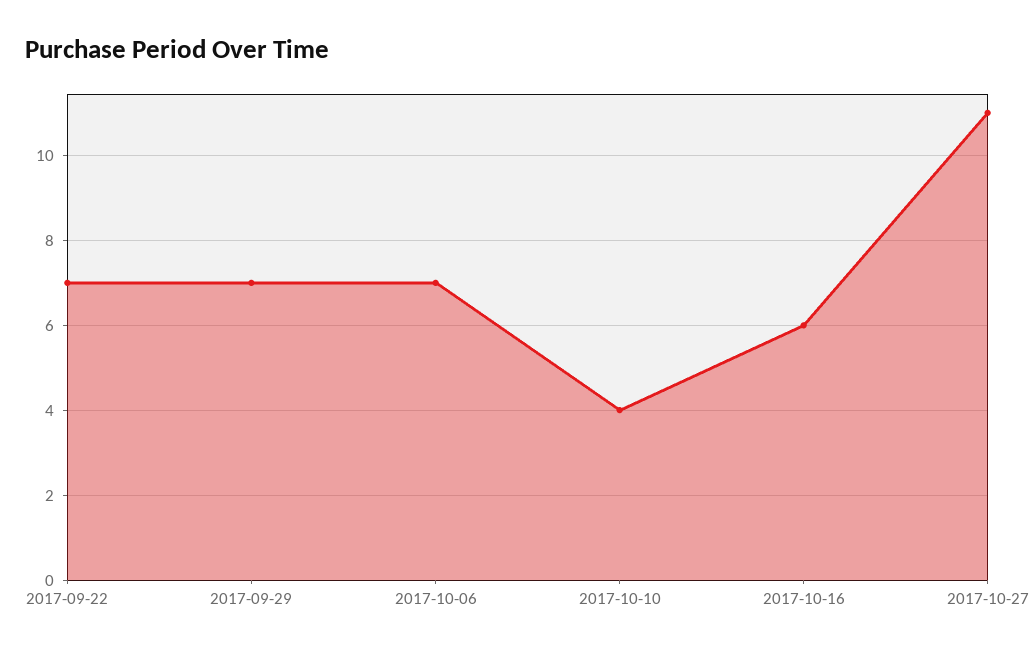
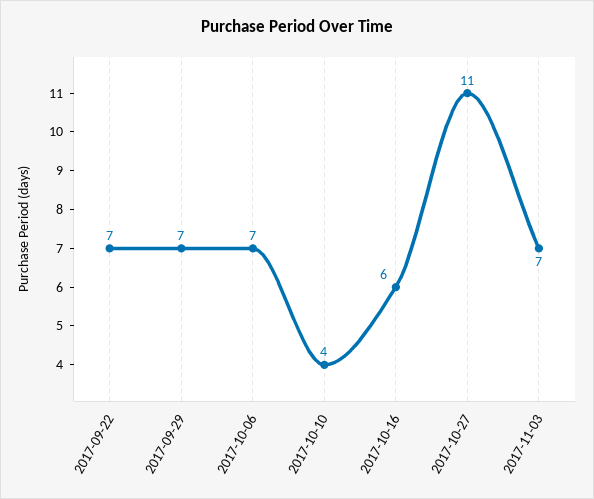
2017-11-03: none -> 7

